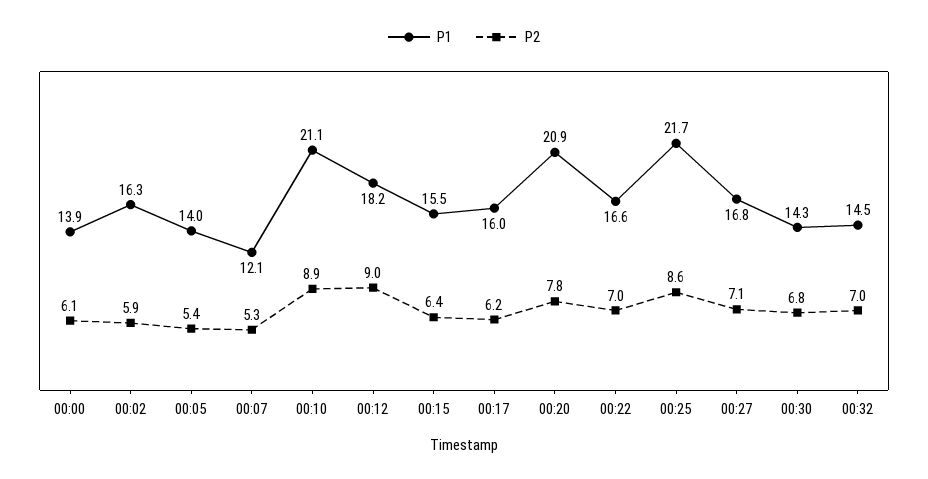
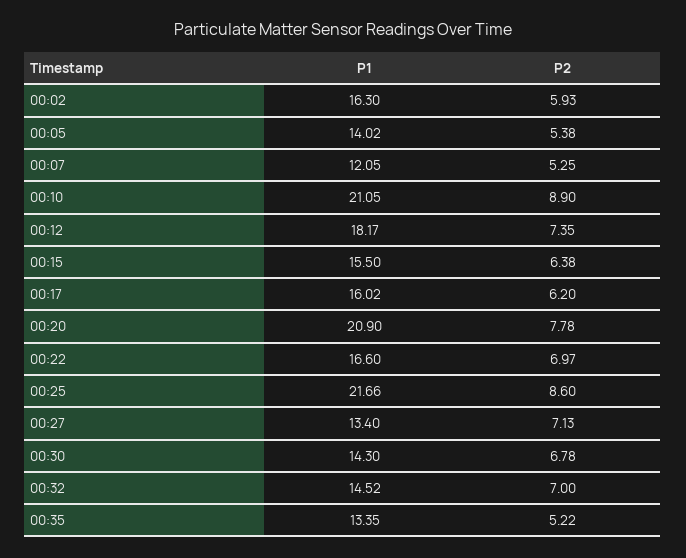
P1, 00:00: 13.9 -> none
P2, 00:00: 6.1 -> none
P2, 00:12: 9 -> 7.35
P1, 00:27: 16.8 -> 13.4
P1, 00:35: none -> 13.35
P2, 00:35: none -> 5.22

